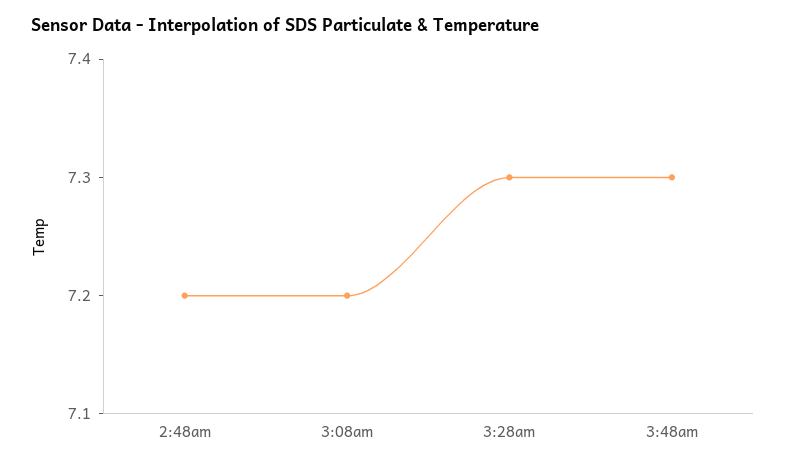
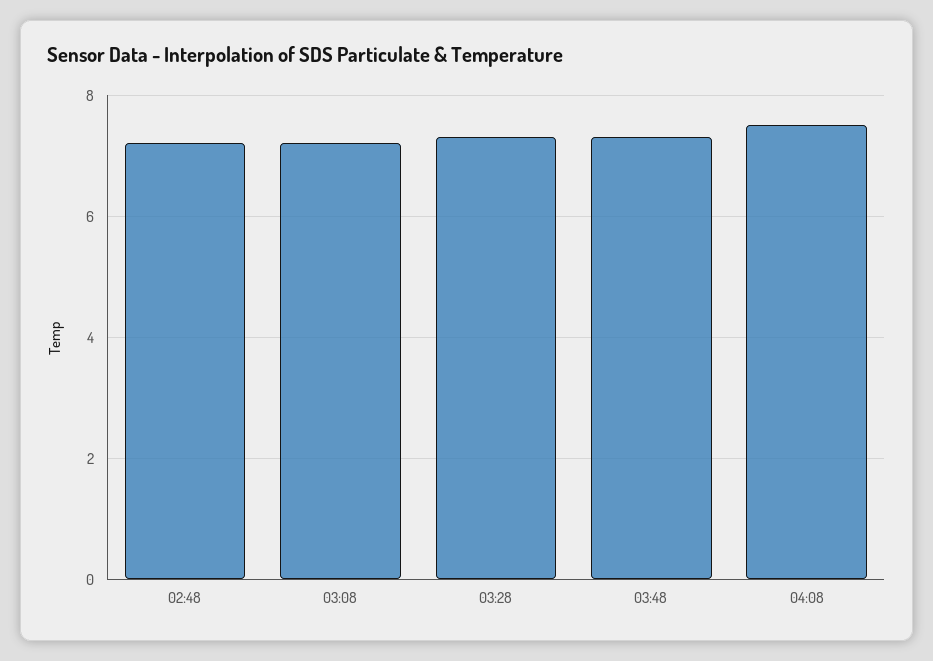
04:08: none -> 7.5

